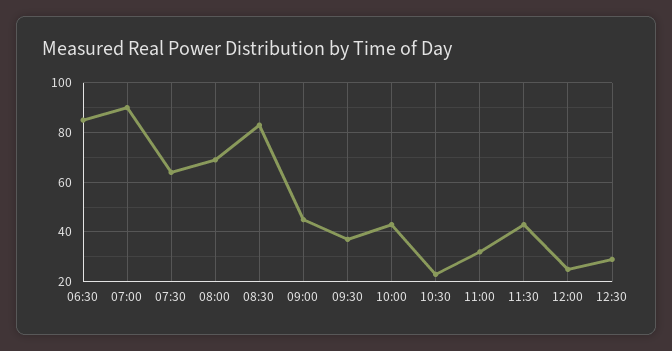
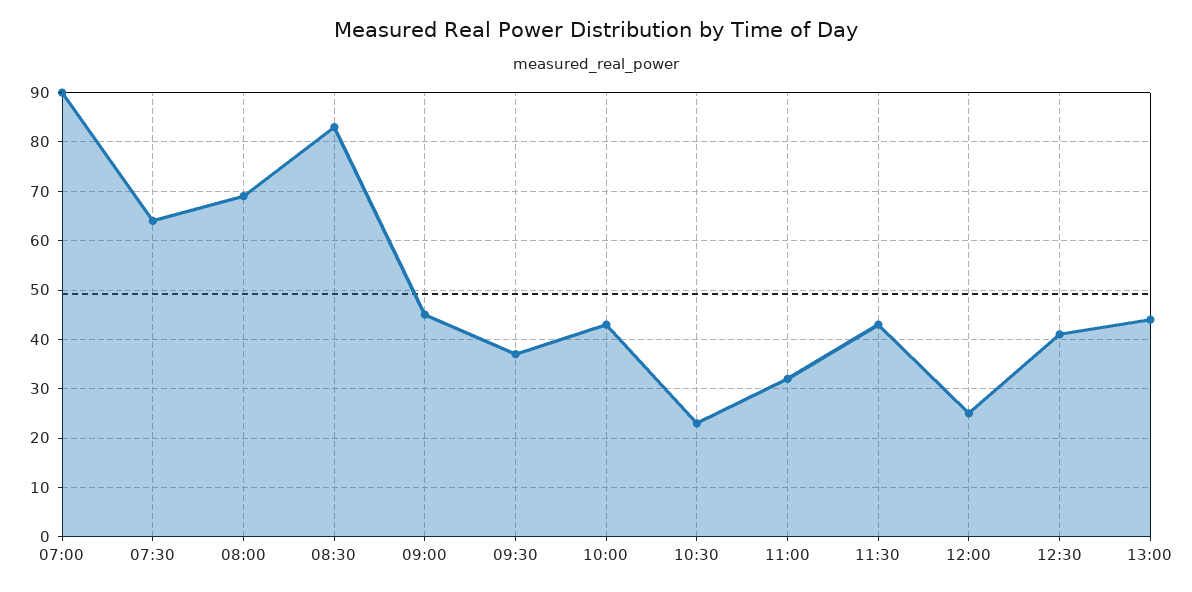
06:30: 85 -> none
12:30: 30 -> 40
13:00: none -> 45

